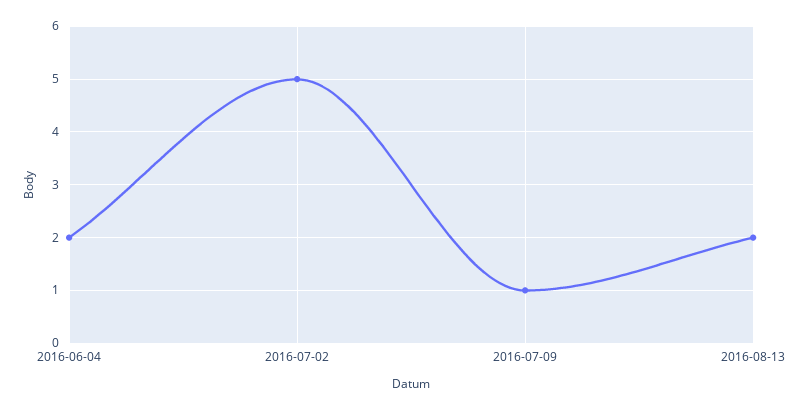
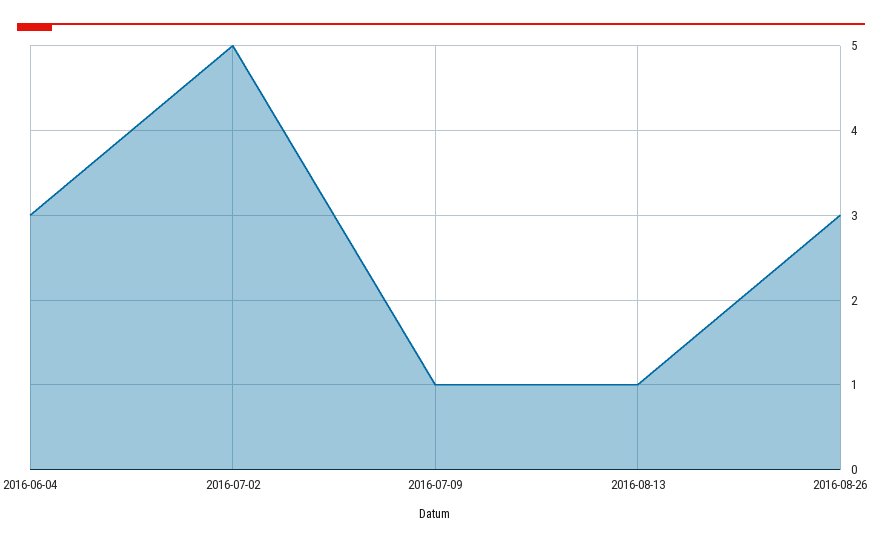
2016-06-04: 2 -> 3
2016-08-13: 2 -> 1
2016-08-26: none -> 3

